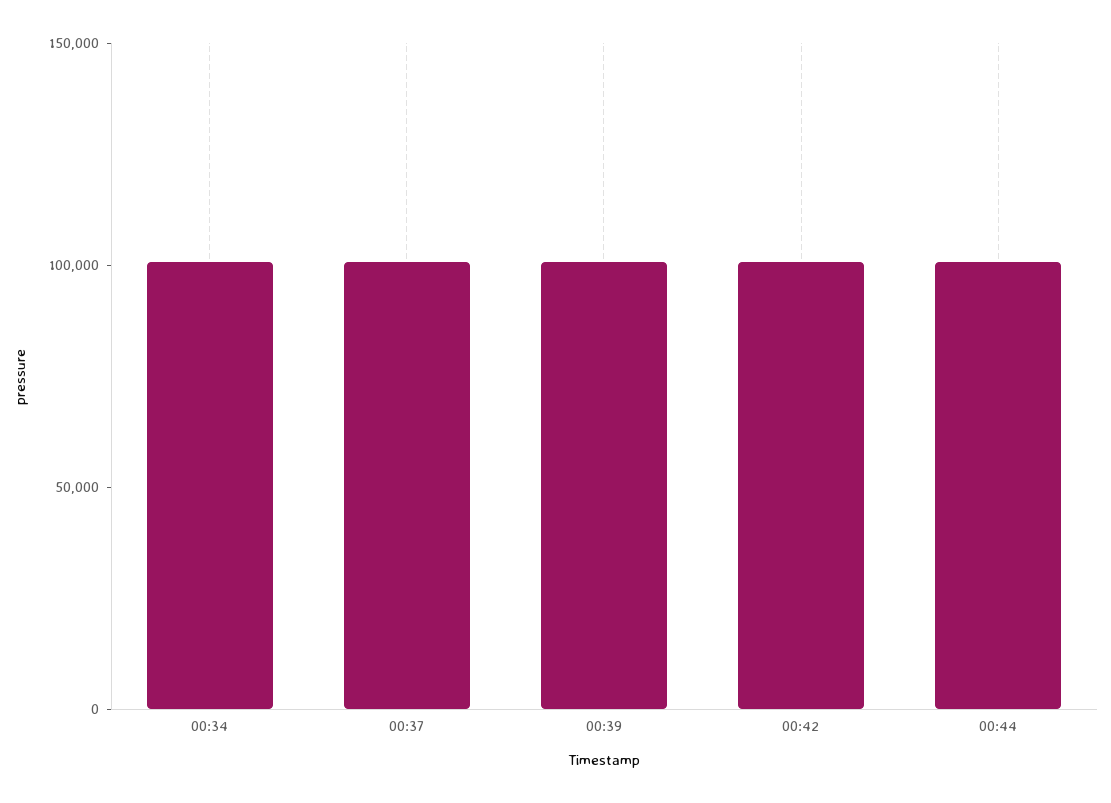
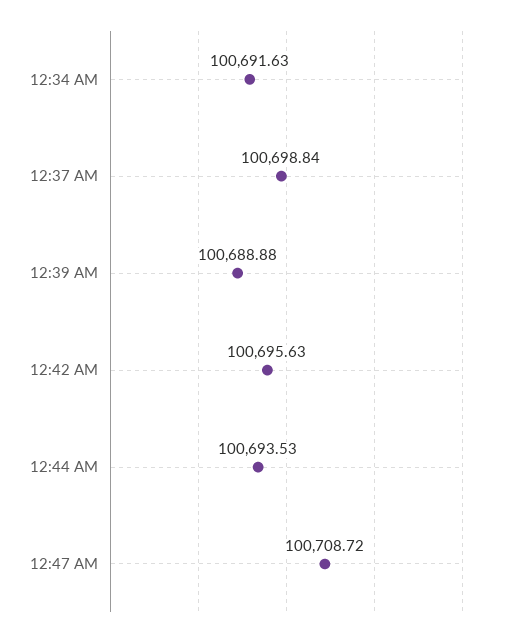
12:47 AM: none -> 100708.72

